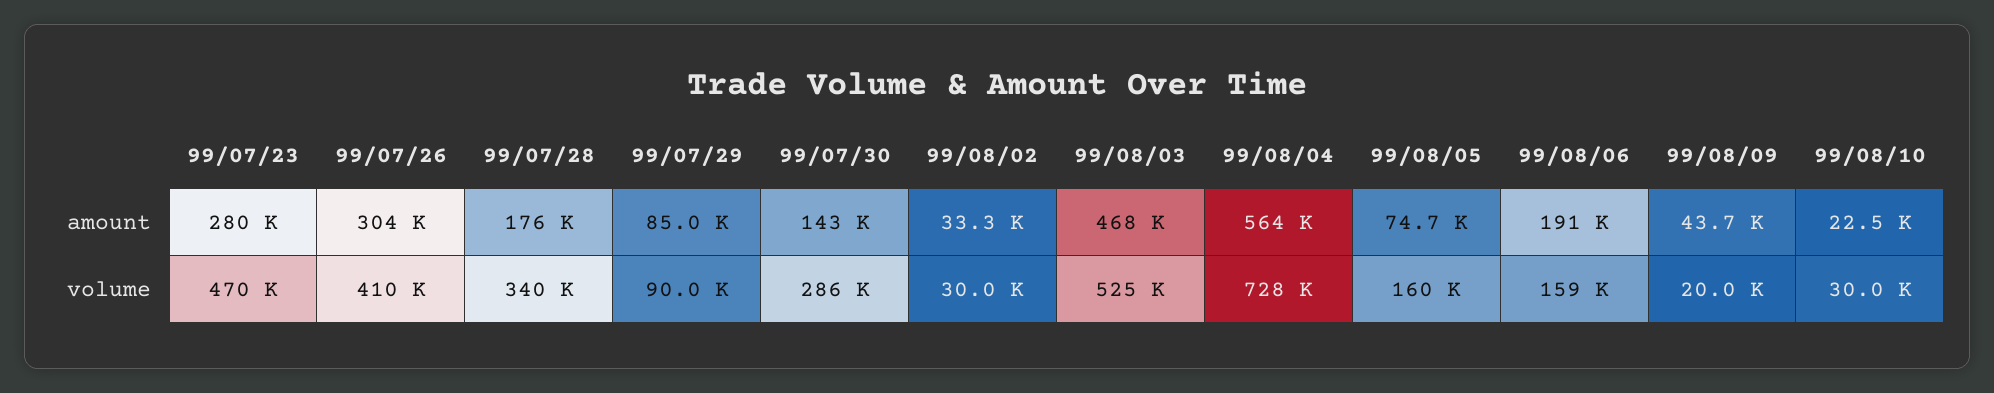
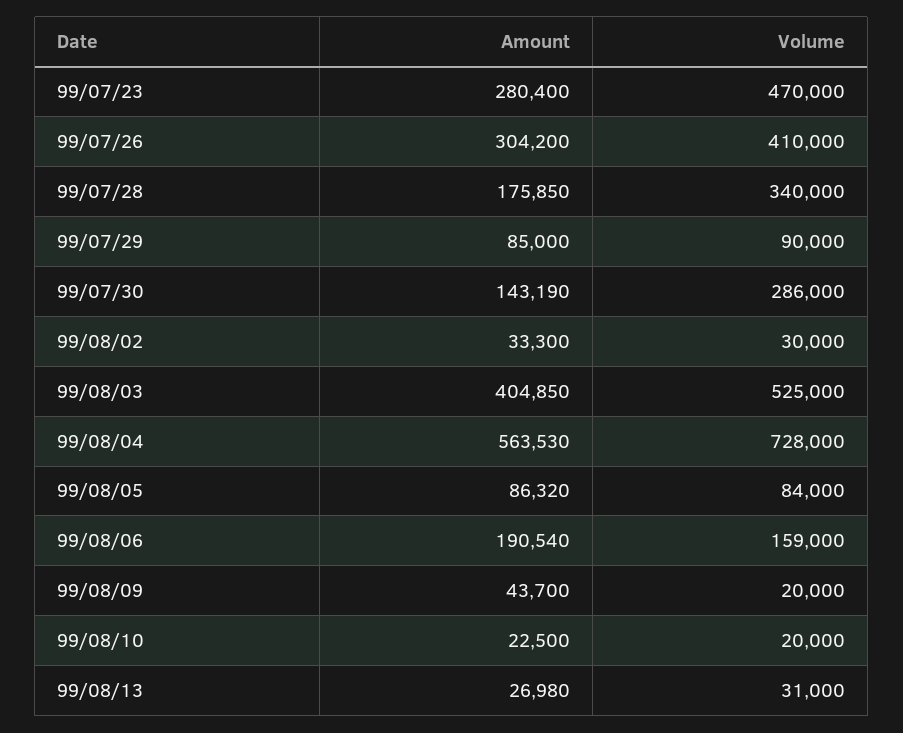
99/08/03, amount: 468000 -> 404850
99/08/05, amount: 74700 -> 86320
99/08/05, volume: 160000 -> 84000
99/08/10, volume: 30000 -> 20000
99/08/13, amount: none -> 26980
99/08/13, volume: none -> 31000

